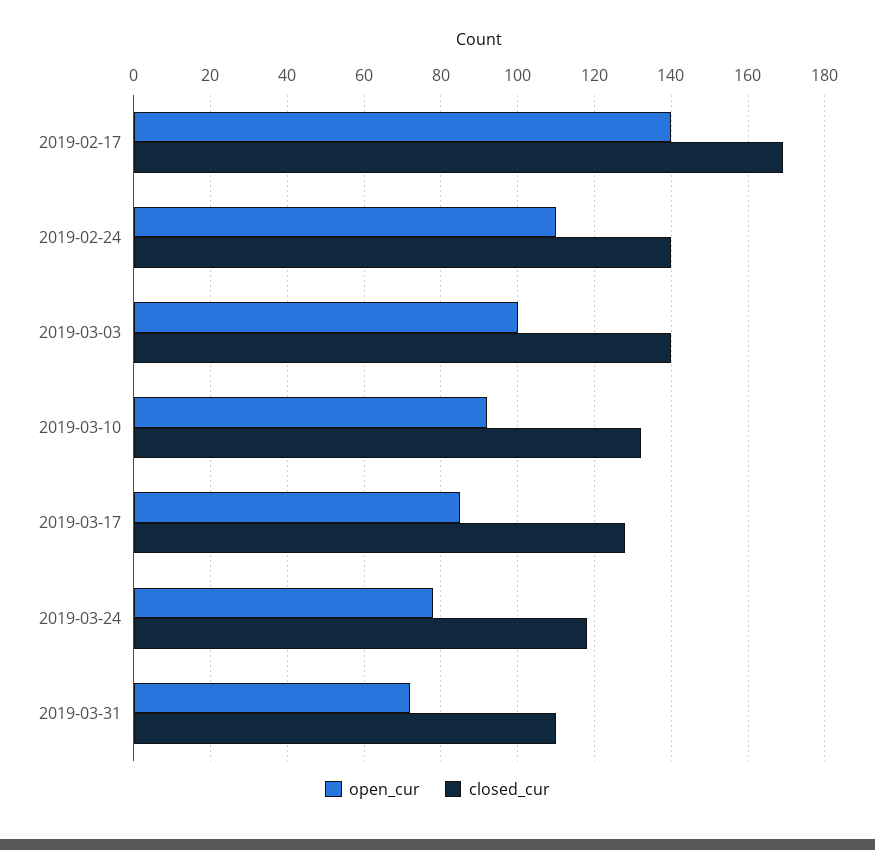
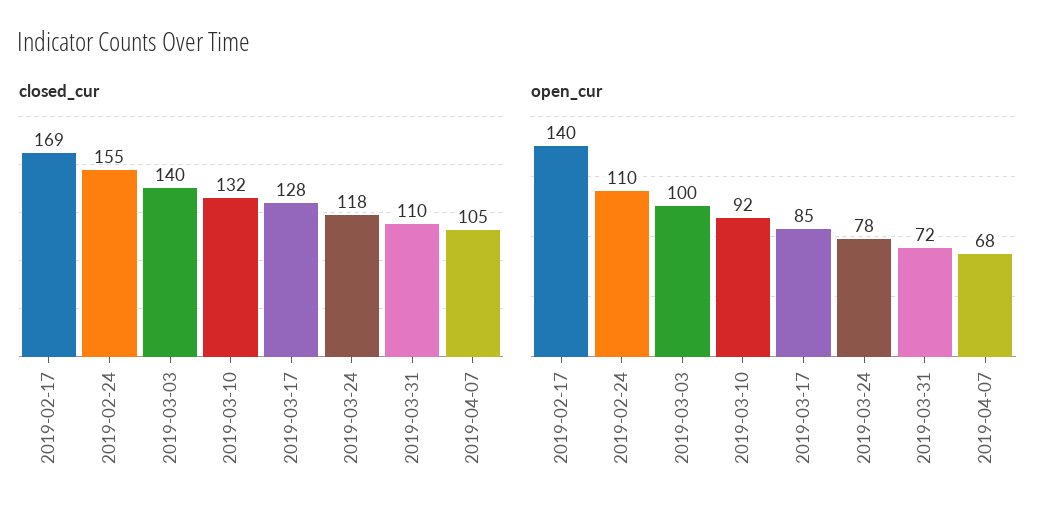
closed_cur, 2019-02-24: 140 -> 155
closed_cur, 2019-04-07: none -> 105
open_cur, 2019-04-07: none -> 68

